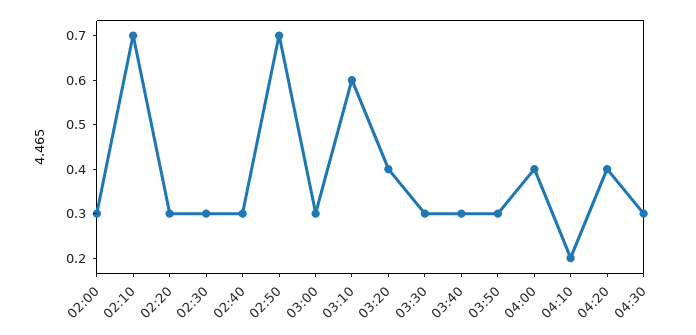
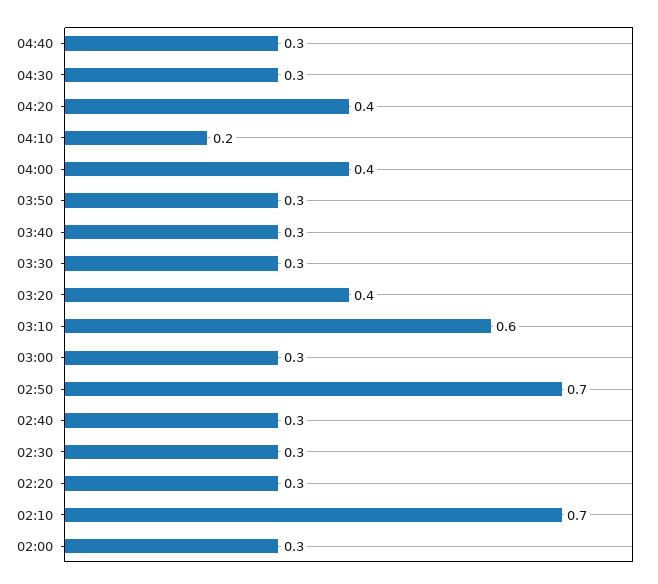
04:40: none -> 0.3

